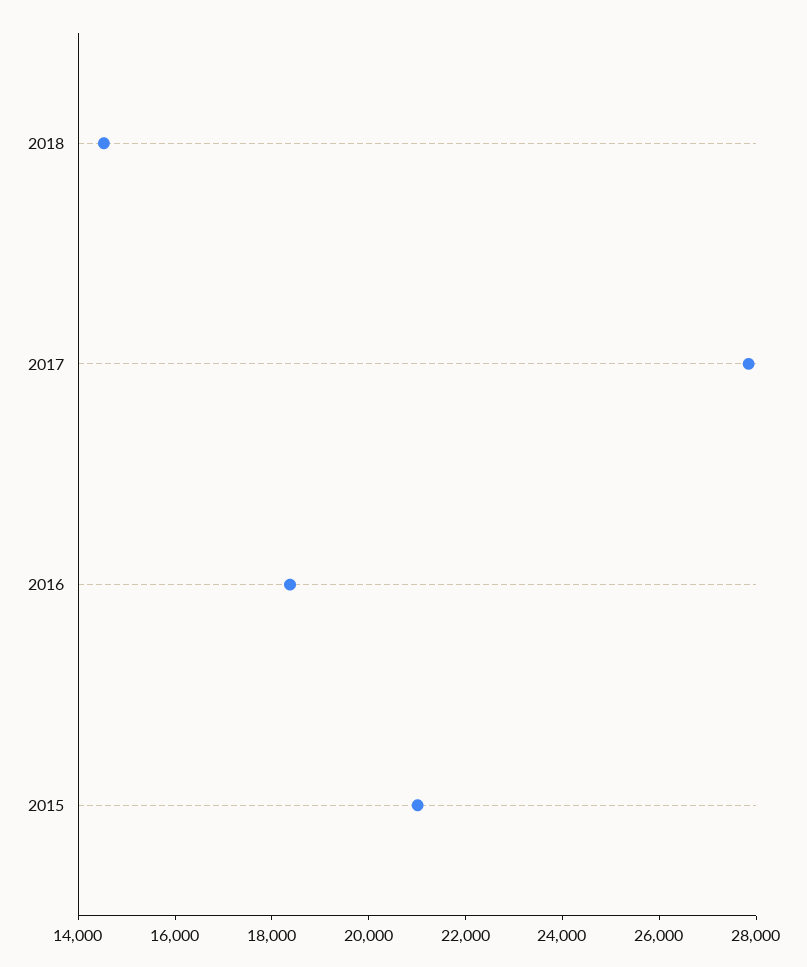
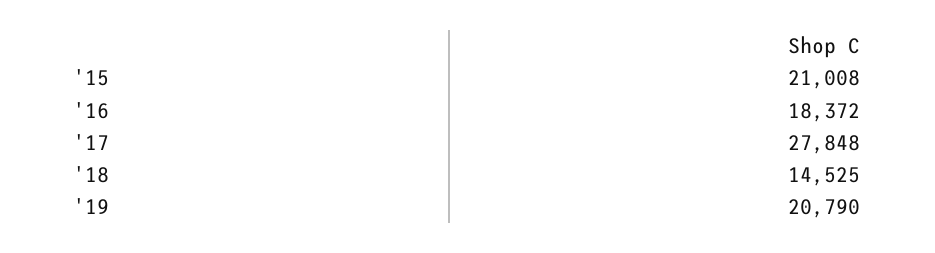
'19: none -> 20790

